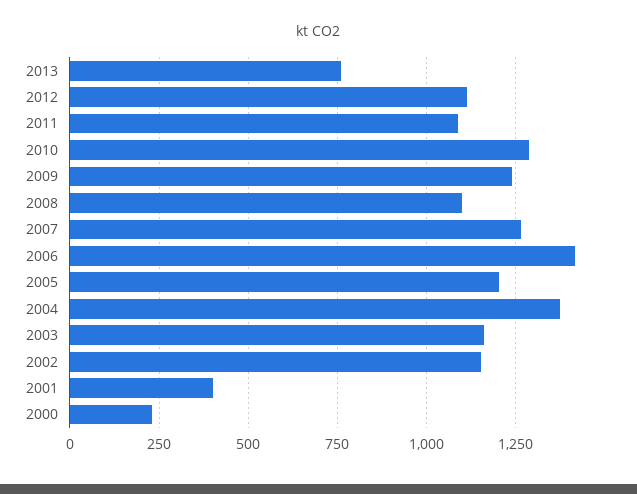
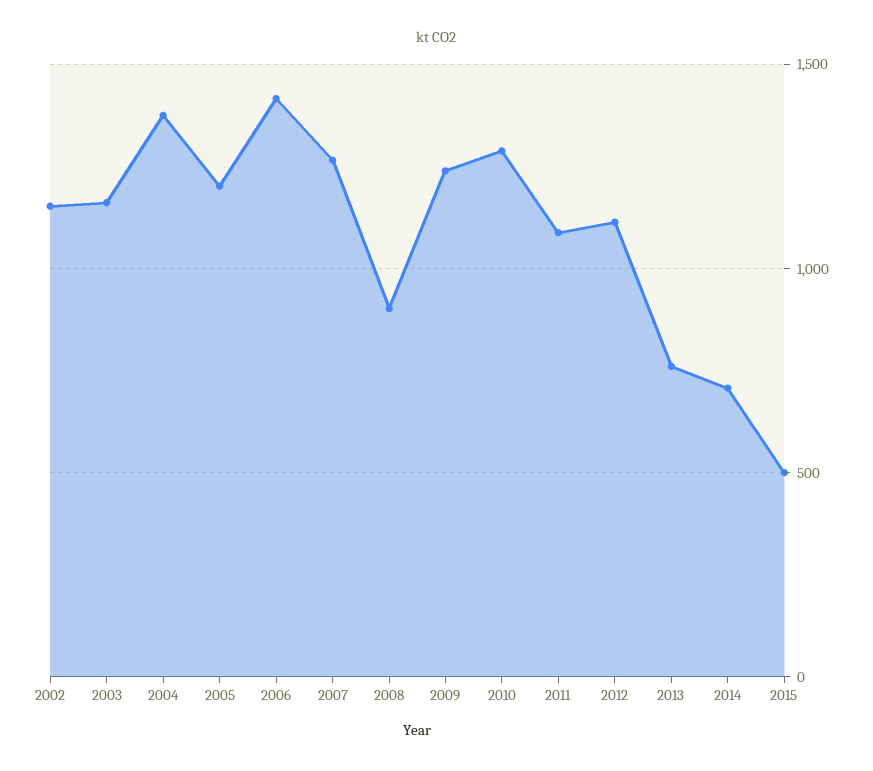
2008: 1100 -> 900
2001: 400 -> none
2000: 225 -> none
2014: none -> 700
2015: none -> 500

